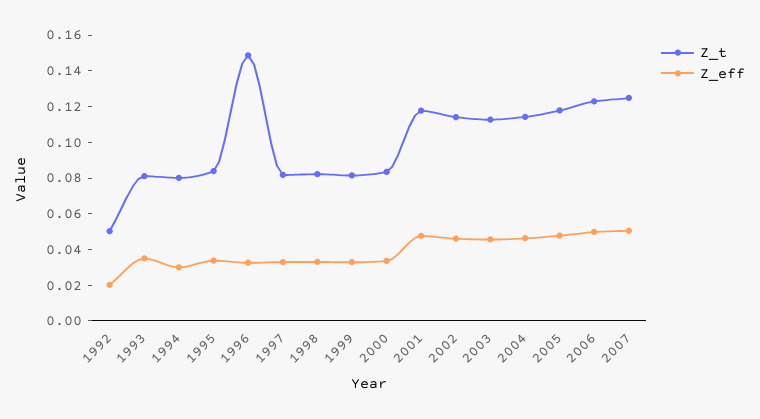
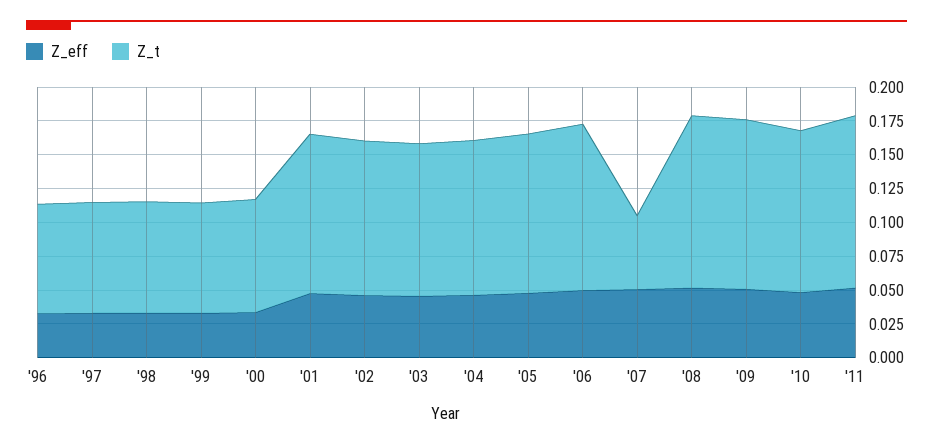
Z_t, 1992: 0.05 -> none
Z_eff, 1992: 0.02 -> none
Z_t, 1993: 0.08 -> none
Z_eff, 1993: 0.035 -> none
Z_t, 1994: 0.08 -> none
Z_eff, 1994: 0.03 -> none
Z_t, 1995: 0.085 -> none
Z_eff, 1995: 0.035 -> none
Z_t, 1996: 0.15 -> 0.075
Z_t, 2007: 0.125 -> 0.05
Z_eff, '08: none -> 0.05
Z_t, '08: none -> 0.125
Z_eff, '09: none -> 0.05
Z_t, '09: none -> 0.125
Z_eff, '10: none -> 0.05
Z_t, '10: none -> 0.125
Z_eff, '11: none -> 0.05
Z_t, '11: none -> 0.125

